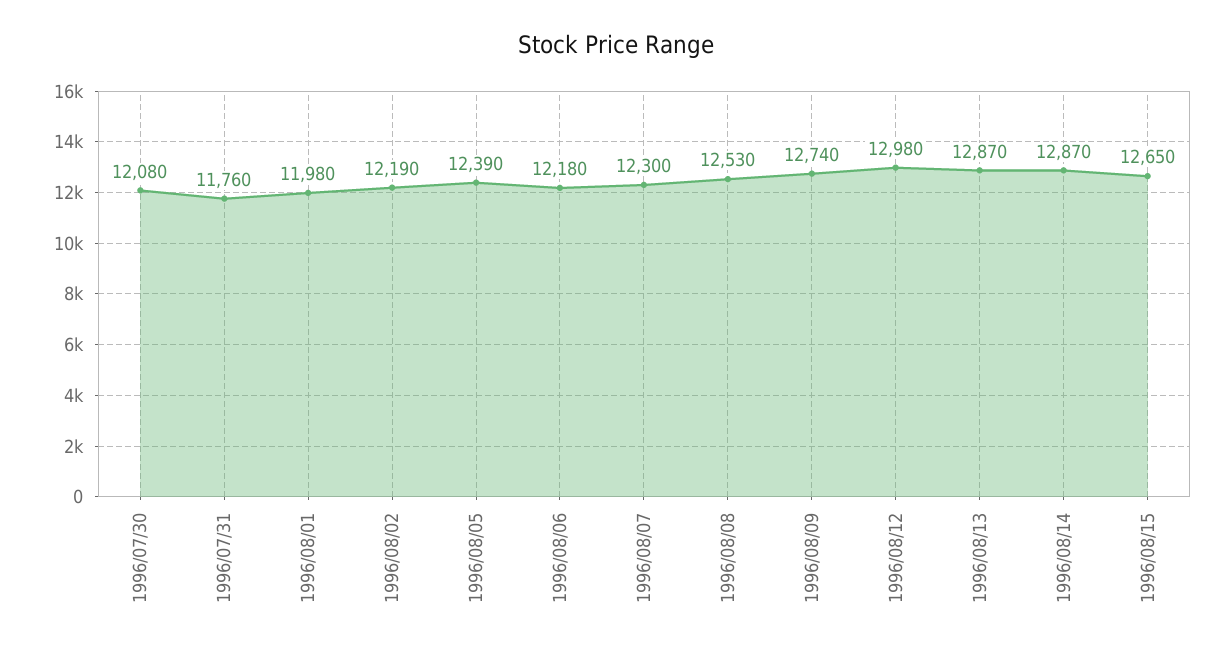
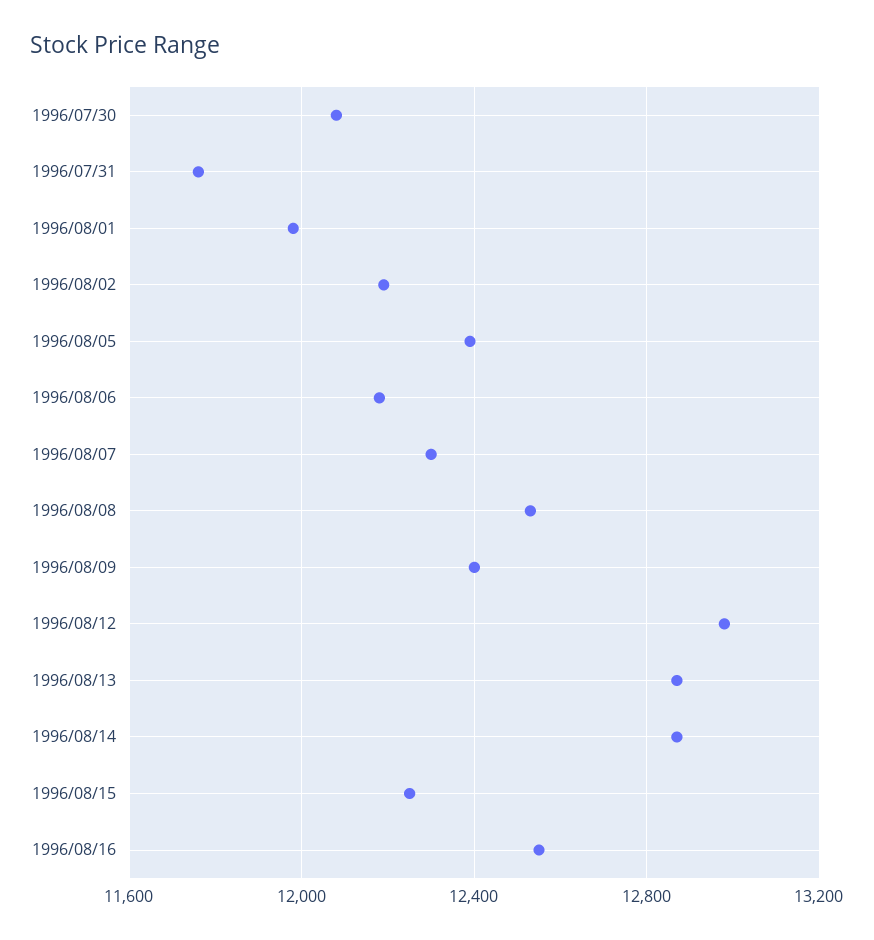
1996/08/09: 12740 -> 12400
1996/08/15: 12650 -> 12250
1996/08/16: none -> 12550

